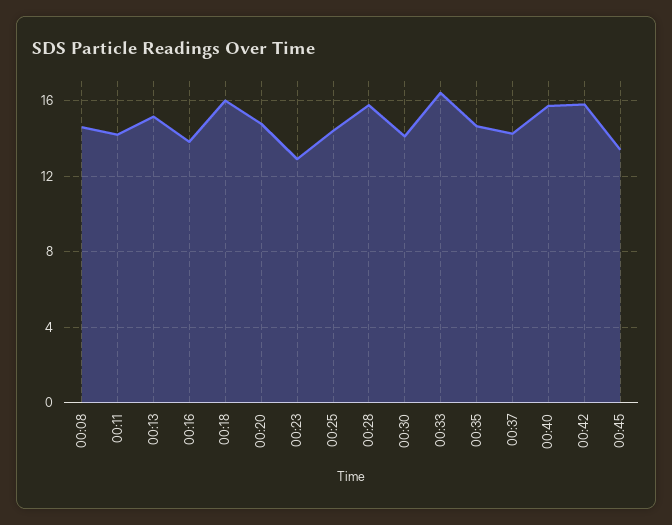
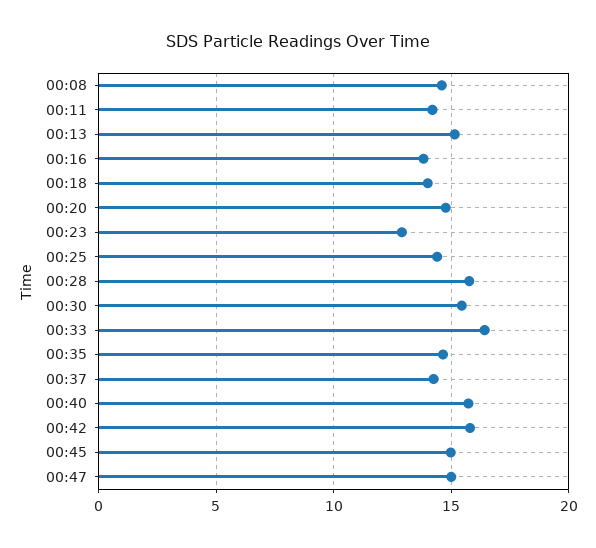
00:18: 16 -> 14
00:30: 14 -> 15.5
00:45: 13.5 -> 15
00:47: none -> 15

